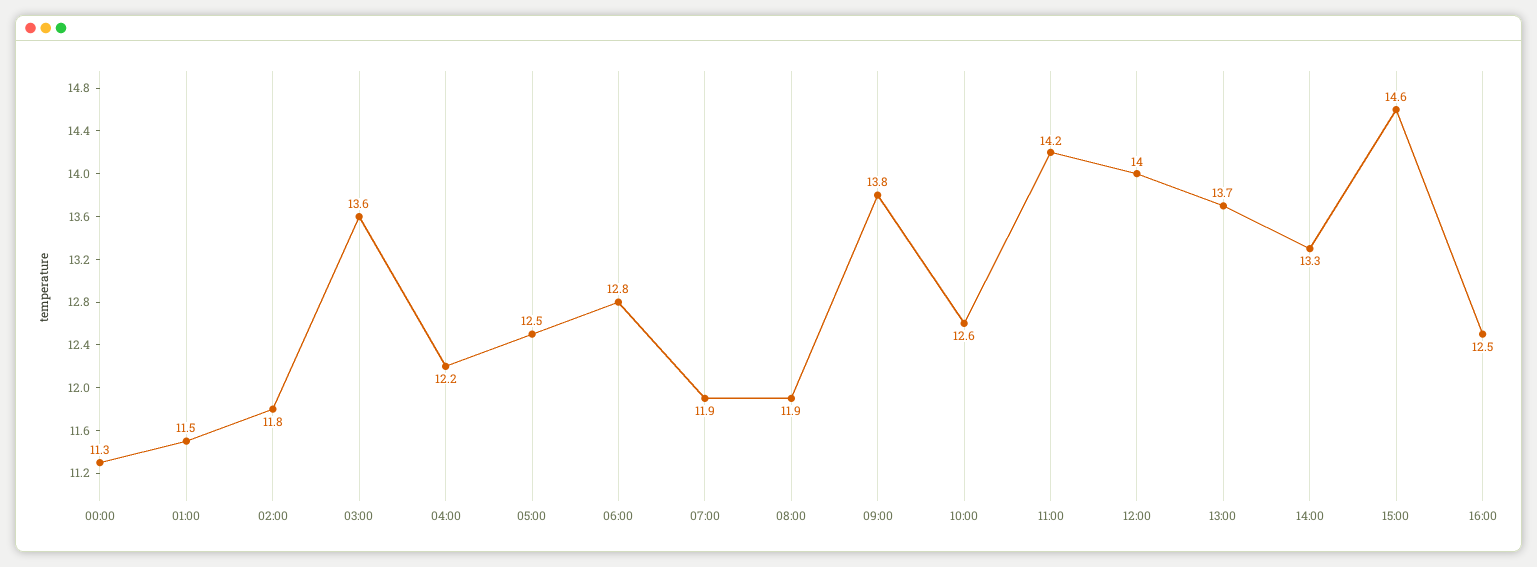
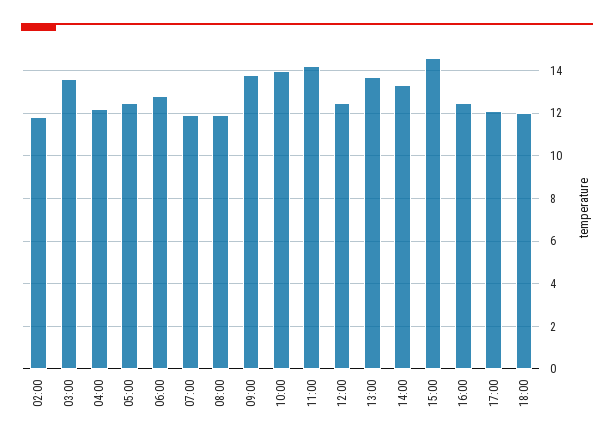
00:00: 11.3 -> none
01:00: 11.5 -> none
10:00: 12.6 -> 14
12:00: 14 -> 12.5
17:00: none -> 12
18:00: none -> 12

